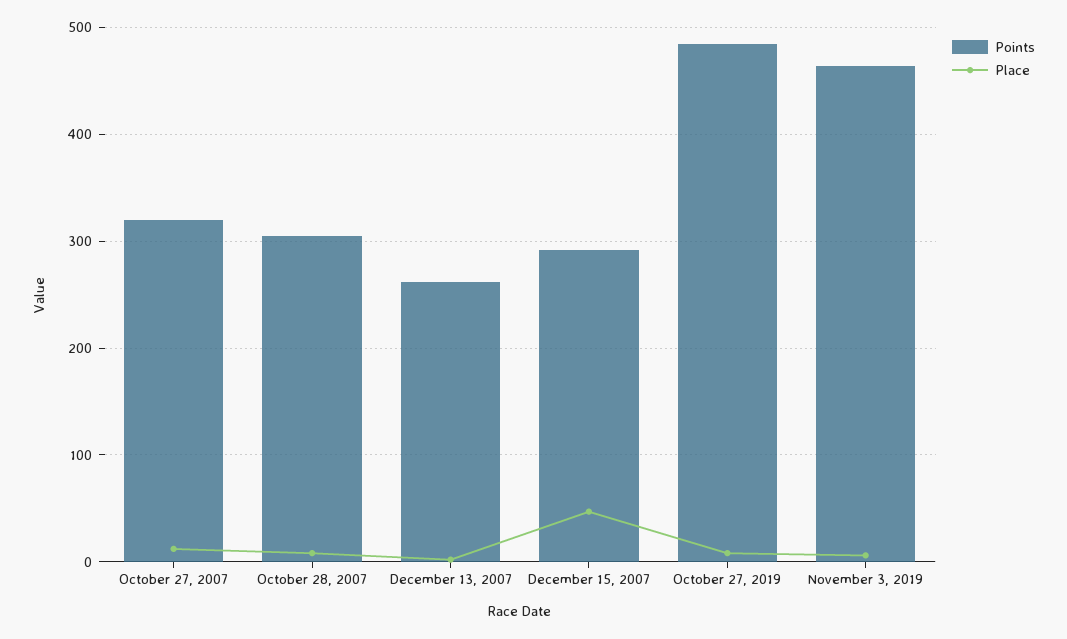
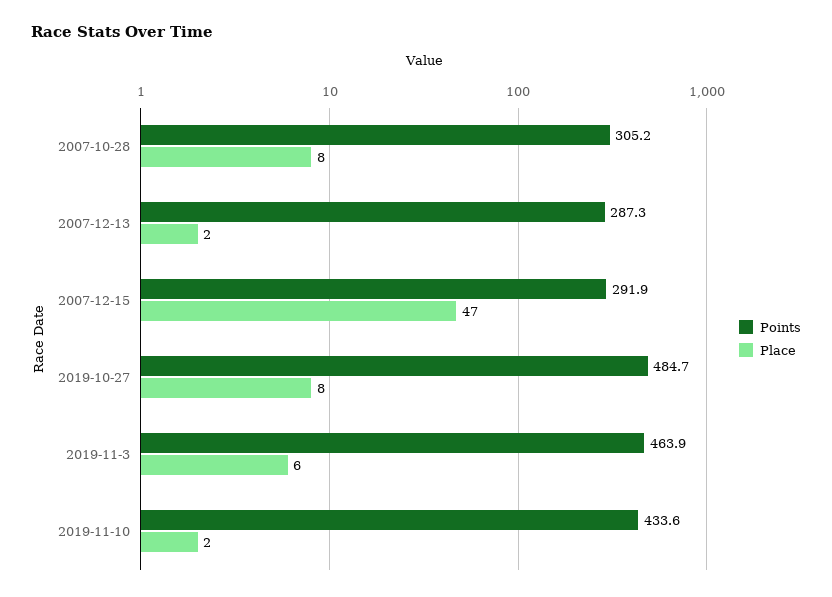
Points, October 27, 2007: 320 -> none
Place, October 27, 2007: 10 -> none
Points, December 13, 2007: 260 -> 287.3
Points, 2019-11-10: none -> 433.6
Place, 2019-11-10: none -> 2

